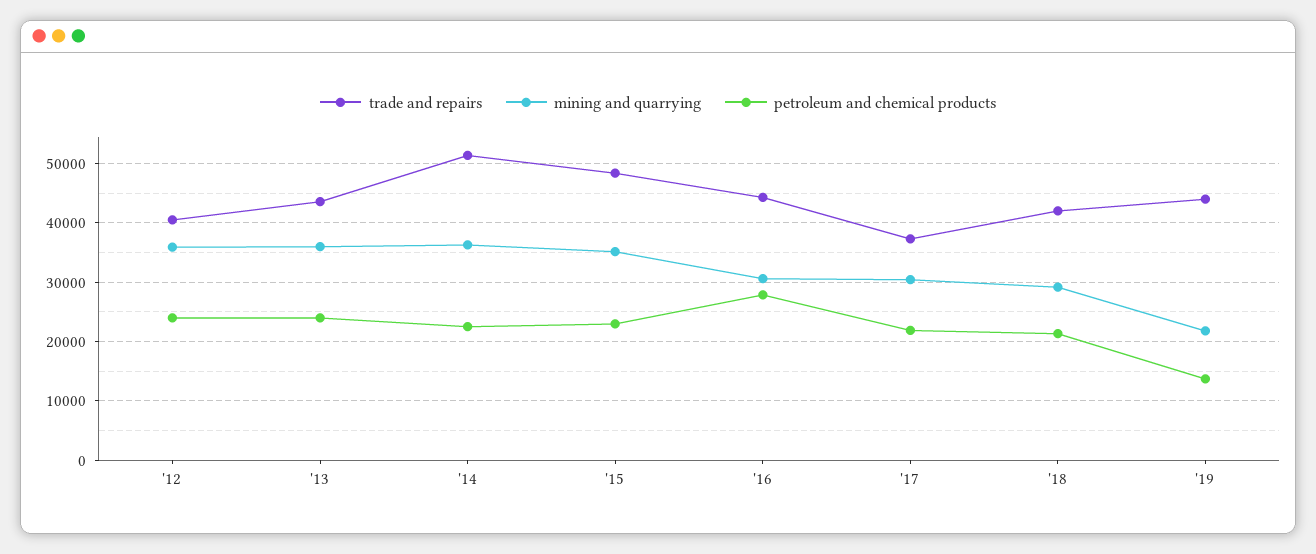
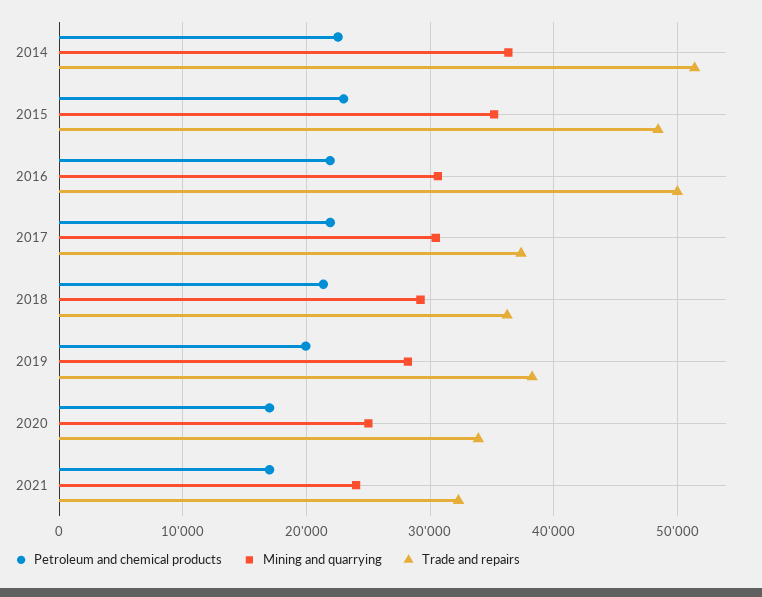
trade and repairs, '12: 40000 -> none
mining and quarrying, '12: 36000 -> none
petroleum and chemical products, '12: 24000 -> none
trade and repairs, '13: 44000 -> none
mining and quarrying, '13: 36000 -> none
petroleum and chemical products, '13: 24000 -> none
trade and repairs, '16: 44000 -> 50000
petroleum and chemical products, '16: 28000 -> 22000
trade and repairs, '18: 42000 -> 36000
trade and repairs, '19: 44000 -> 38000
mining and quarrying, '19: 22000 -> 28000
petroleum and chemical products, '19: 14000 -> 20000
petroleum and chemical products, 2020: none -> 17000
mining and quarrying, 2020: none -> 25000
trade and repairs, 2020: none -> 34000
petroleum and chemical products, 2021: none -> 17000
mining and quarrying, 2021: none -> 24000
trade and repairs, 2021: none -> 32000

